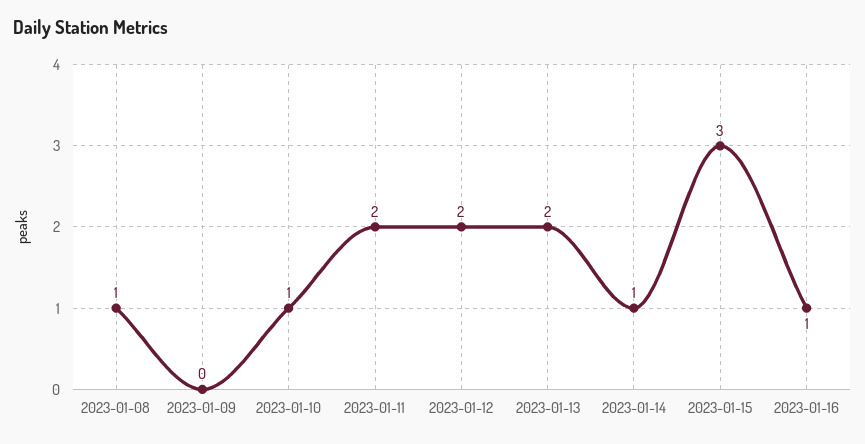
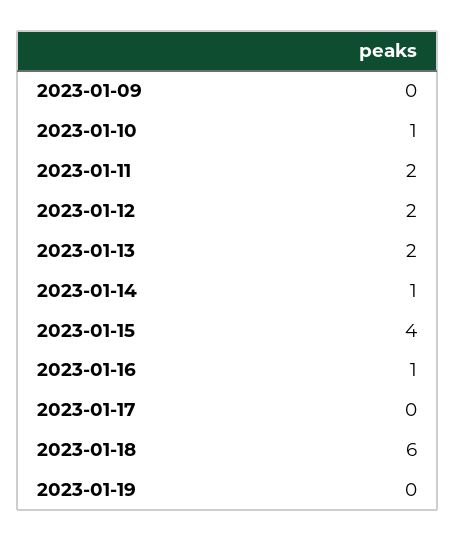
2023-01-08: 1 -> none
2023-01-15: 3 -> 4
2023-01-17: none -> 0
2023-01-18: none -> 6
2023-01-19: none -> 0

